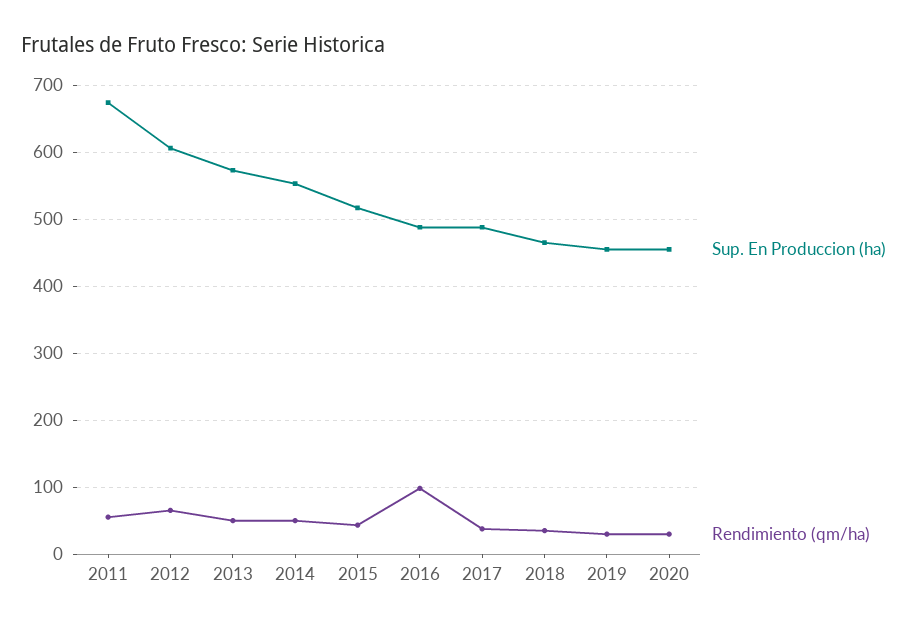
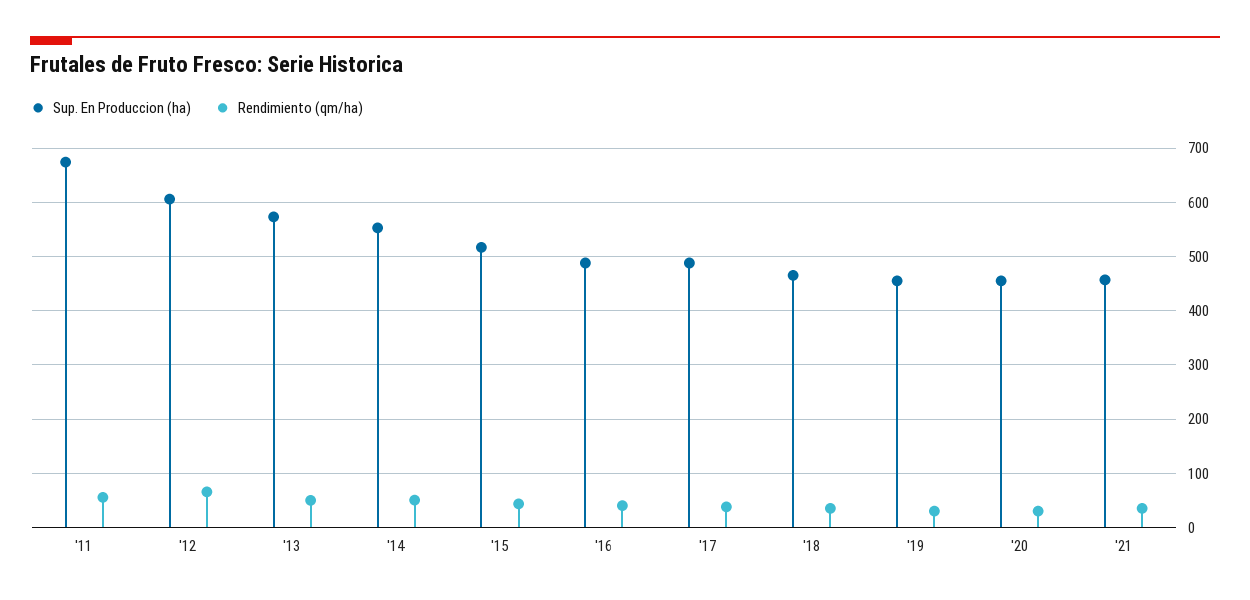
Rendimiento (qm/ha), 2016: 100 -> 40
Sup. En Produccion (ha), '21: none -> 460
Rendimiento (qm/ha), '21: none -> 40

